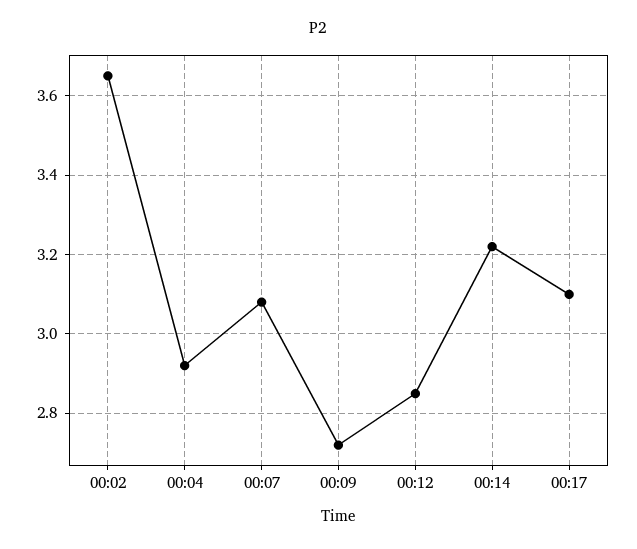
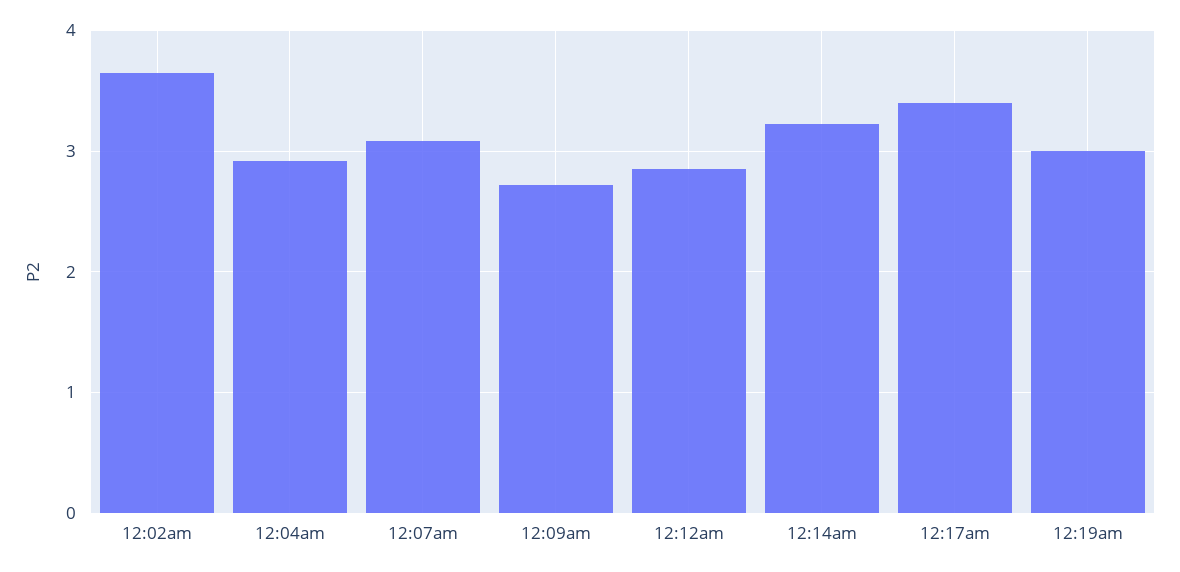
00:17: 3.1 -> 3.4
12:19am: none -> 3

